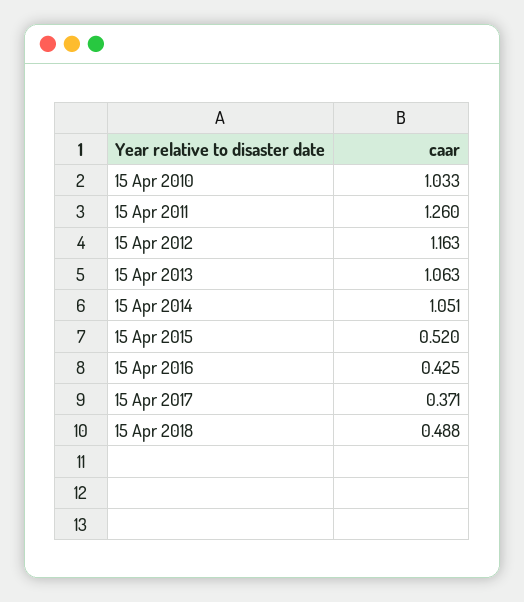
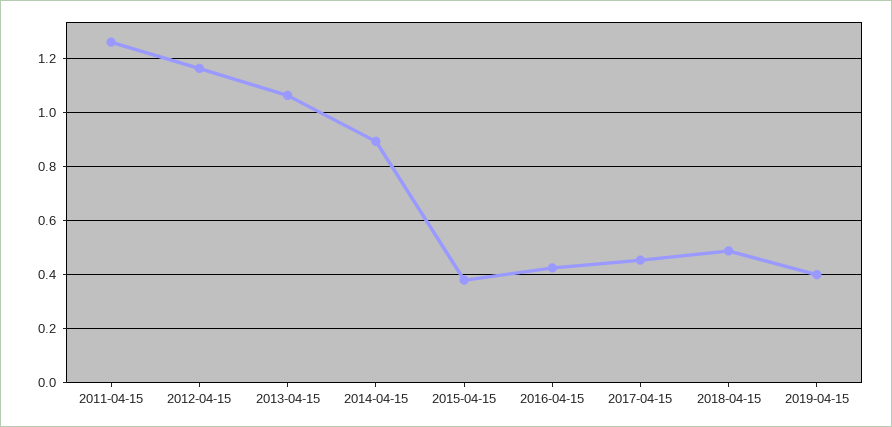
15 Apr 2010: 1.033 -> none
15 Apr 2014: 1.051 -> 0.9
15 Apr 2015: 0.52 -> 0.375
15 Apr 2017: 0.371 -> 0.45
2019-04-15: none -> 0.4

